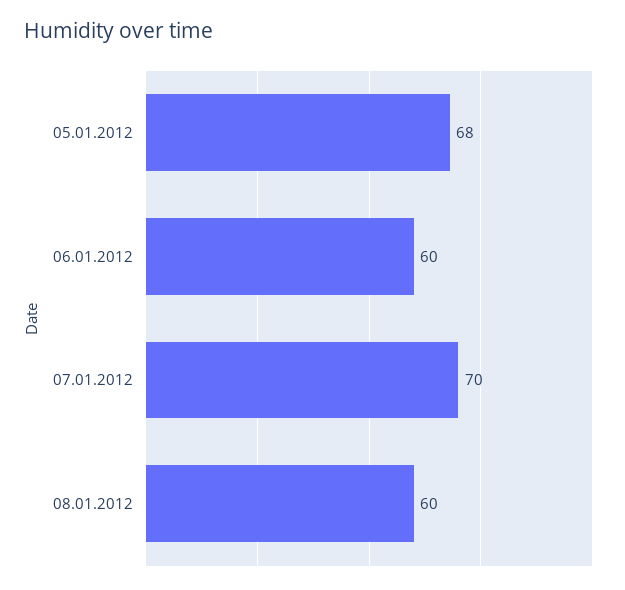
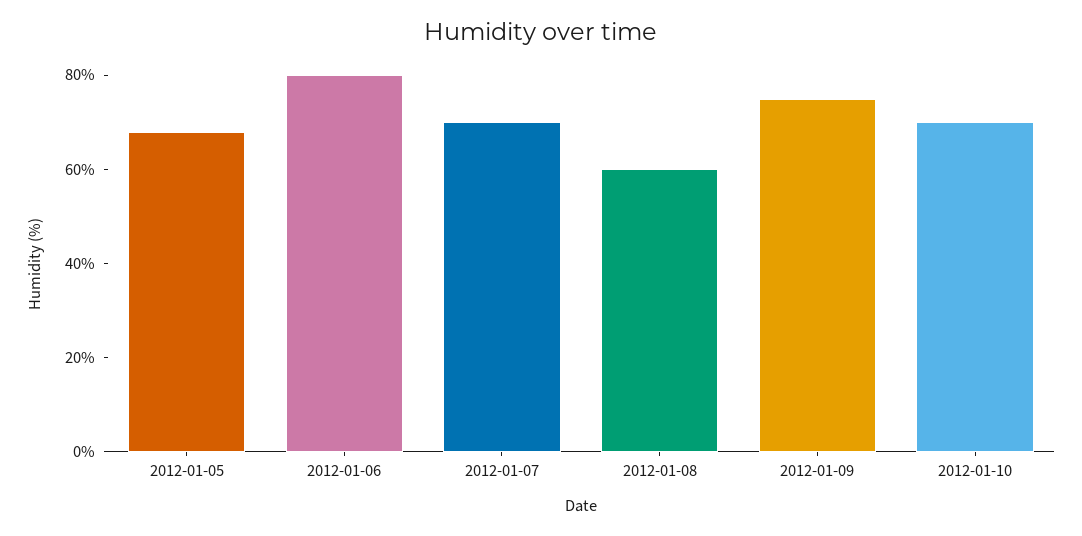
06.01.2012: 60 -> 80
2012-01-09: none -> 75
2012-01-10: none -> 70

